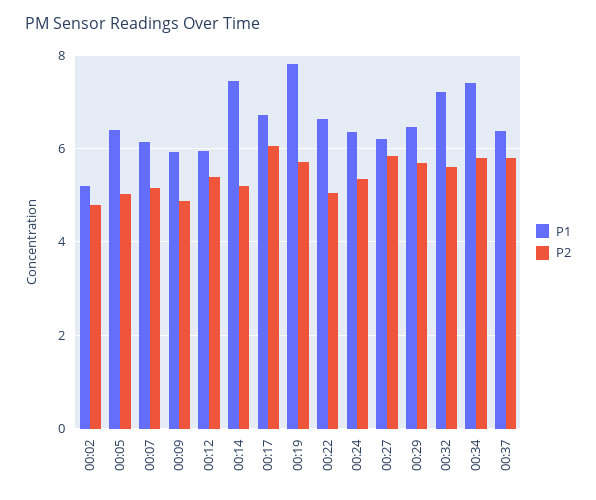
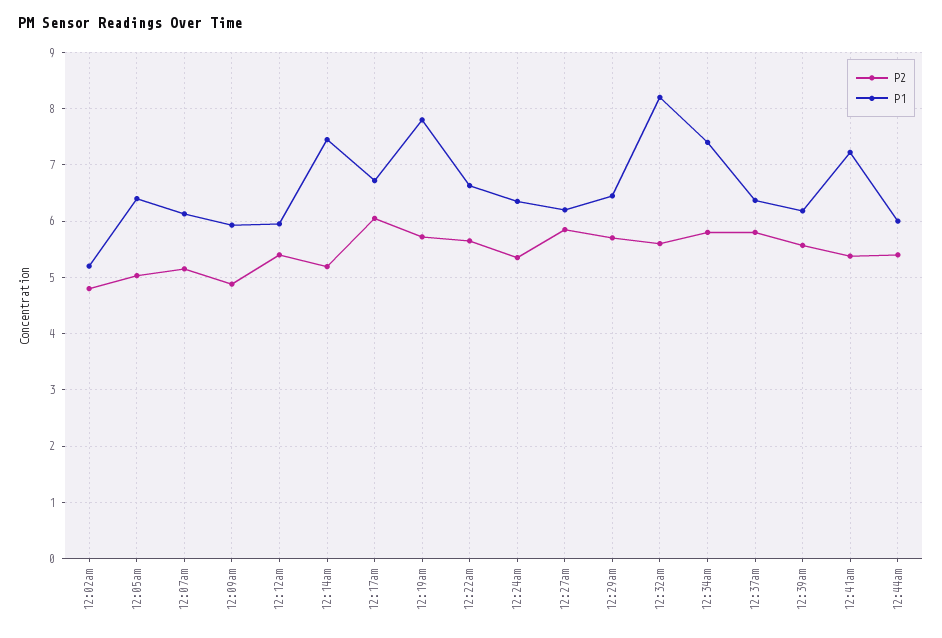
P2, 00:22: 5 -> 5.6
P1, 00:32: 7.2 -> 8.2
P2, 12:39am: none -> 5.6
P1, 12:39am: none -> 6.2
P2, 12:41am: none -> 5.4
P1, 12:41am: none -> 7.2
P2, 12:44am: none -> 5.4
P1, 12:44am: none -> 6

